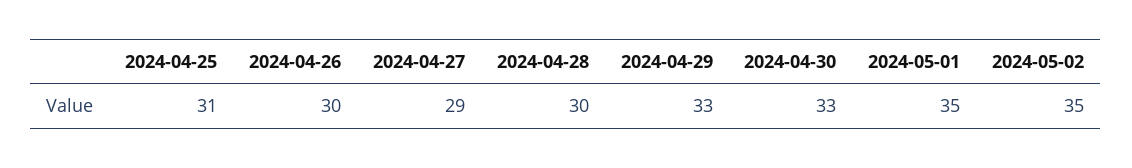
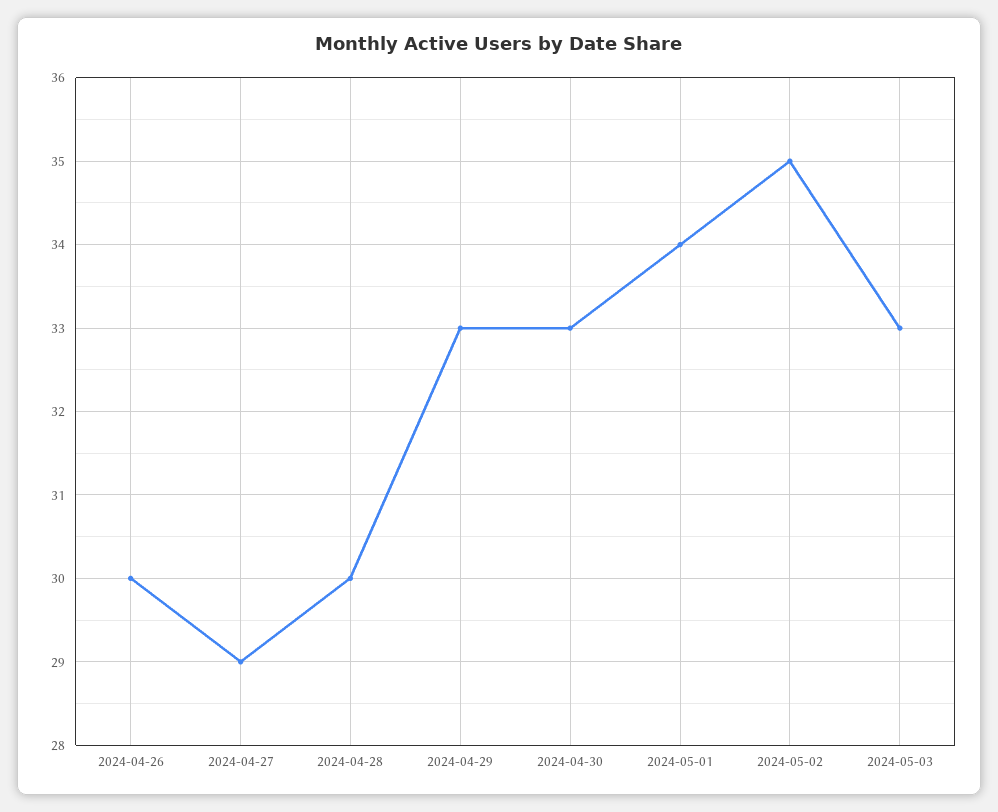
2024-04-25: 31 -> none
2024-05-01: 35 -> 34
2024-05-03: none -> 33

